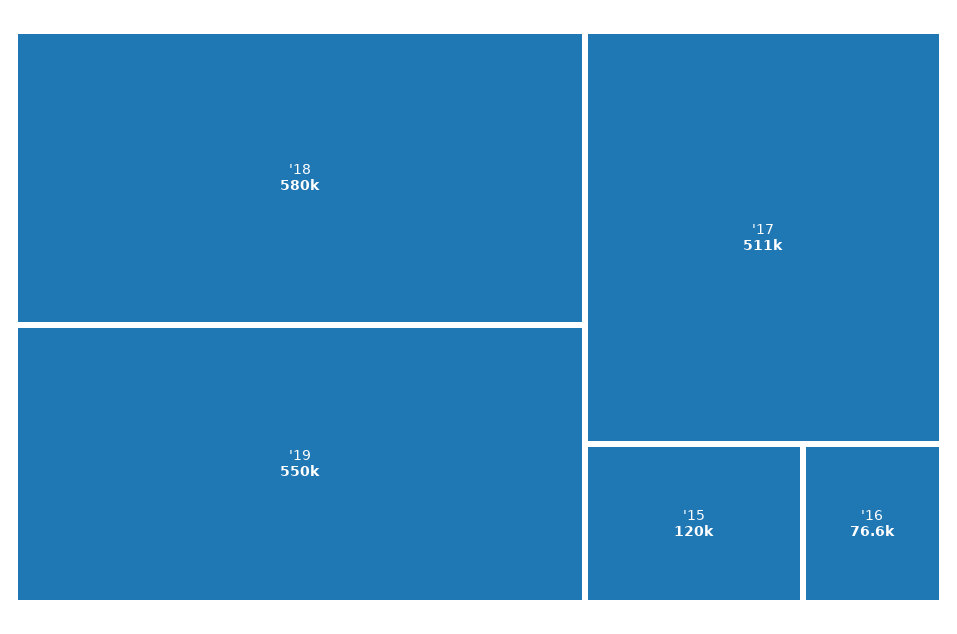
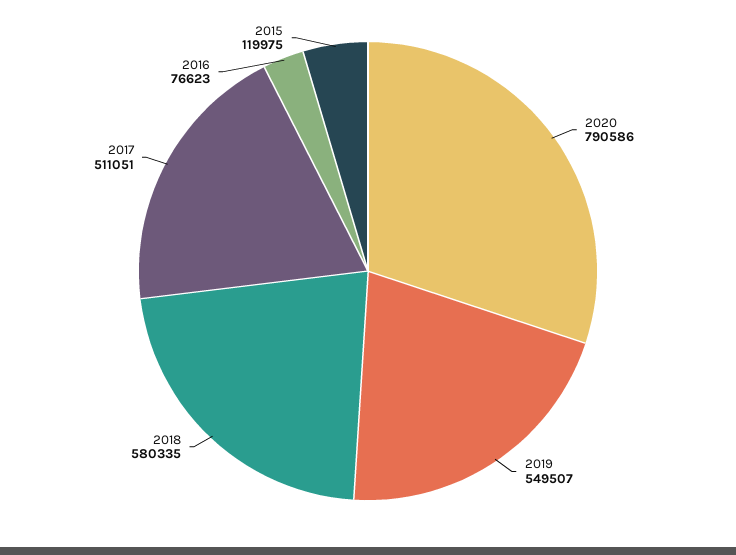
2020: none -> 790586

